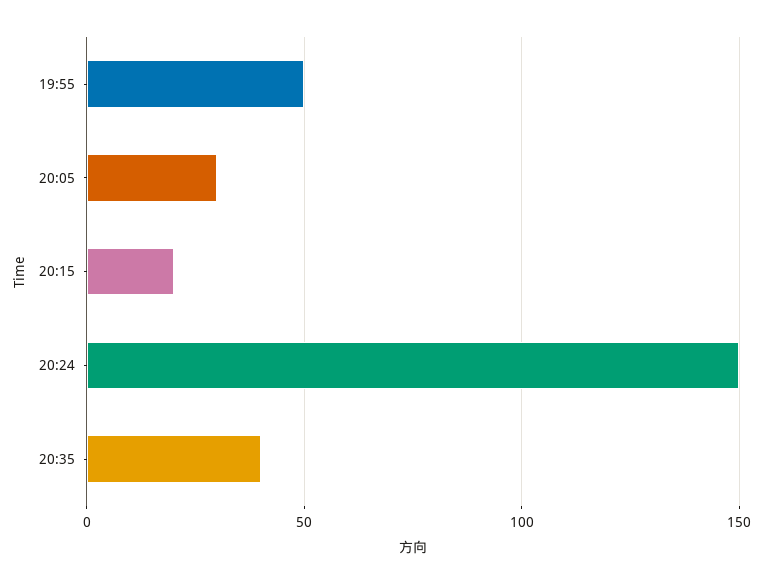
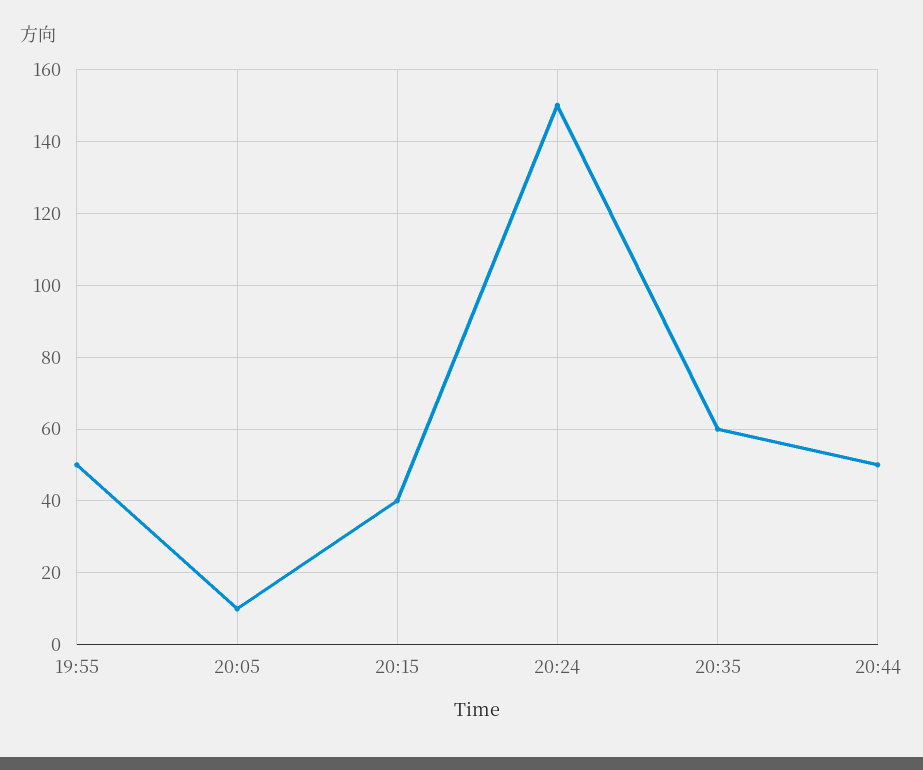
20:05: 30 -> 10
20:15: 20 -> 40
20:35: 40 -> 60
20:44: none -> 50

